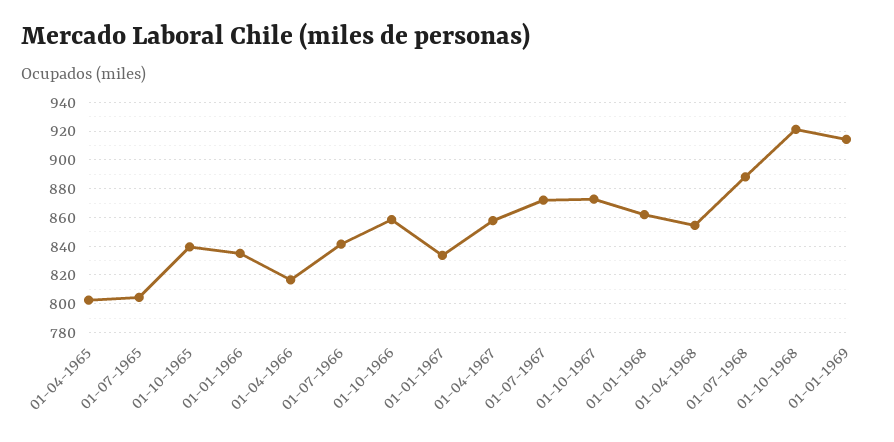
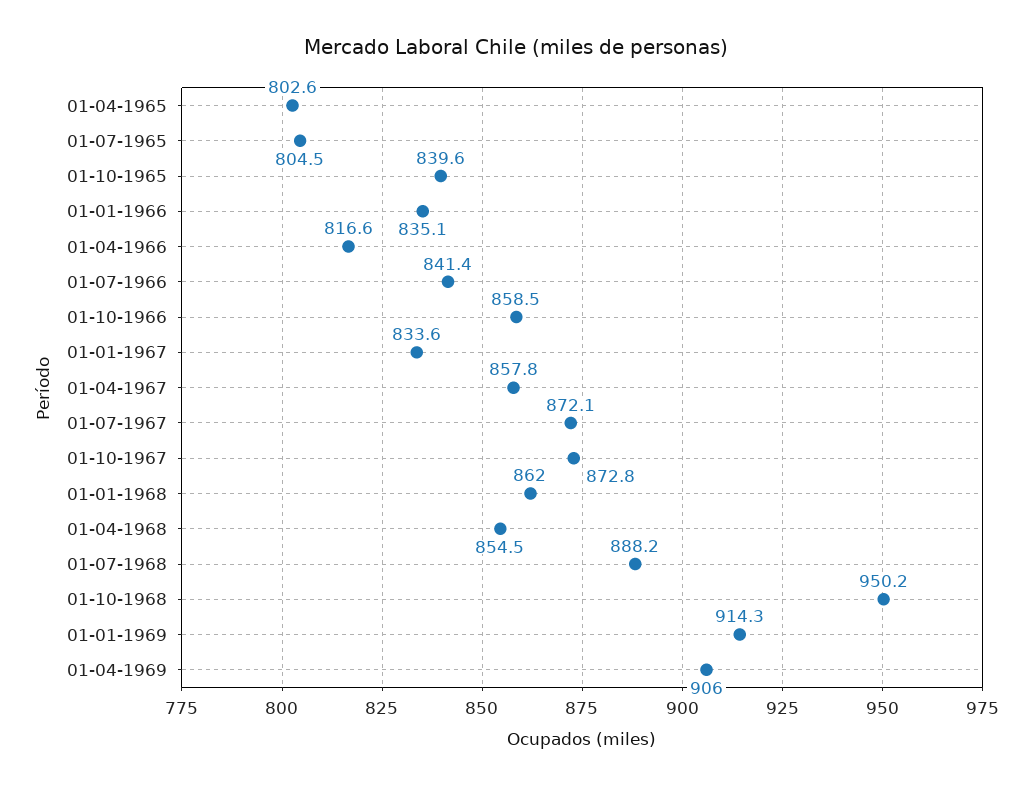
01-10-1968: 920 -> 950.2
01-04-1969: none -> 906

